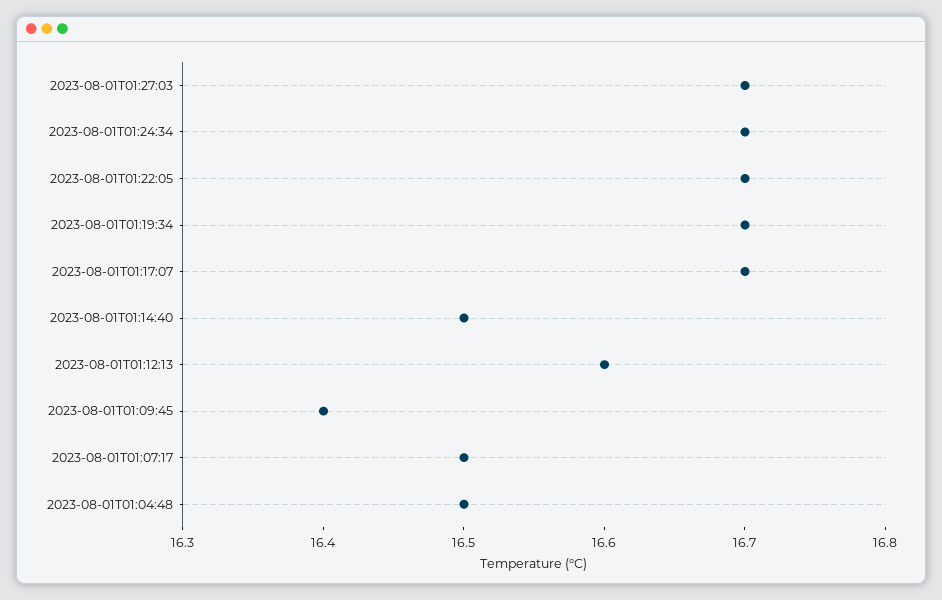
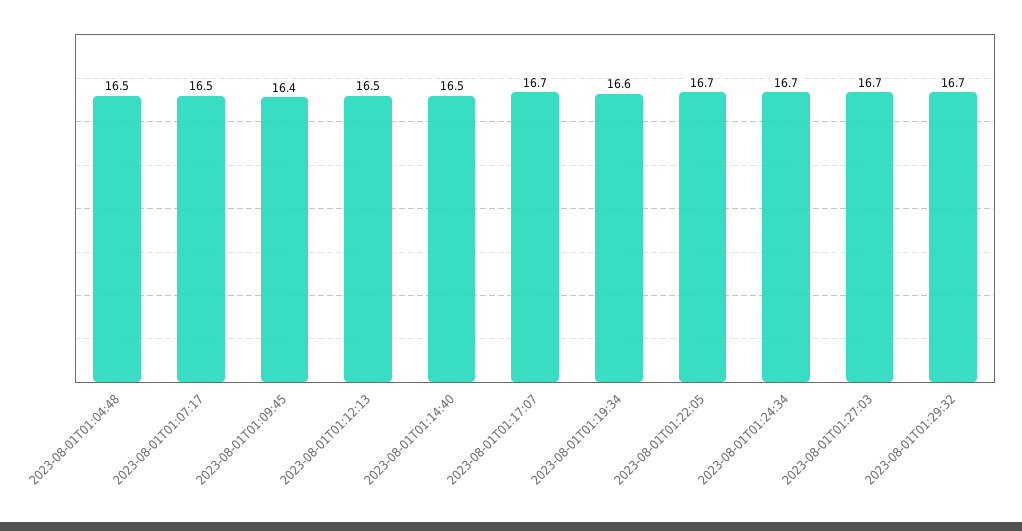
2023-08-01T01:19:34: 16.7 -> 16.6
2023-08-01T01:12:13: 16.6 -> 16.5
2023-08-01T01:29:32: none -> 16.7

